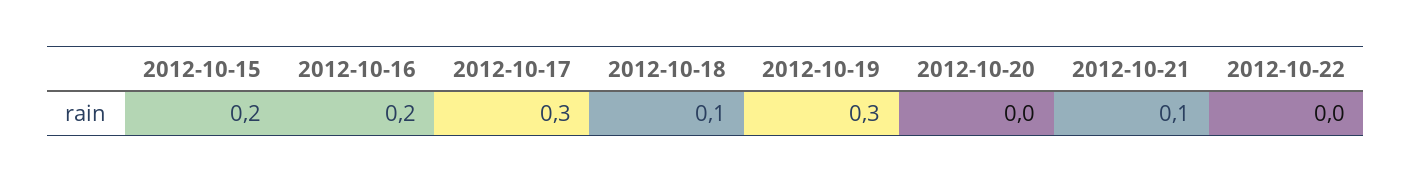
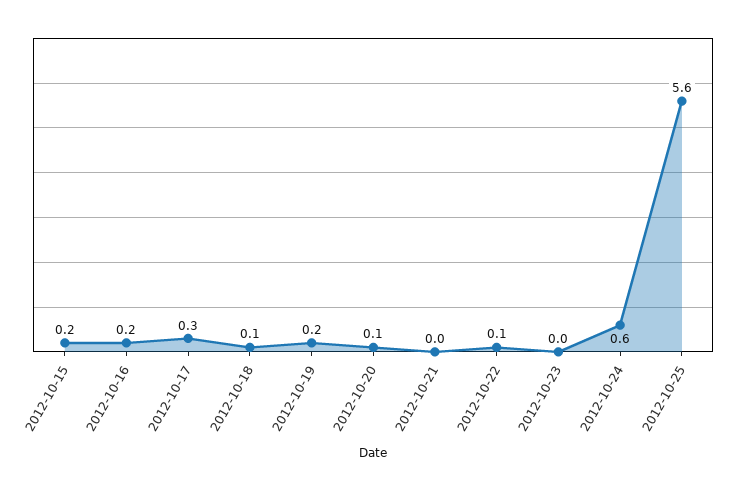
2012-10-19: 0.3 -> 0.2
2012-10-20: 0 -> 0.1
2012-10-21: 0.1 -> 0
2012-10-22: 0 -> 0.1
2012-10-23: none -> 0
2012-10-24: none -> 0.6
2012-10-25: none -> 5.6

